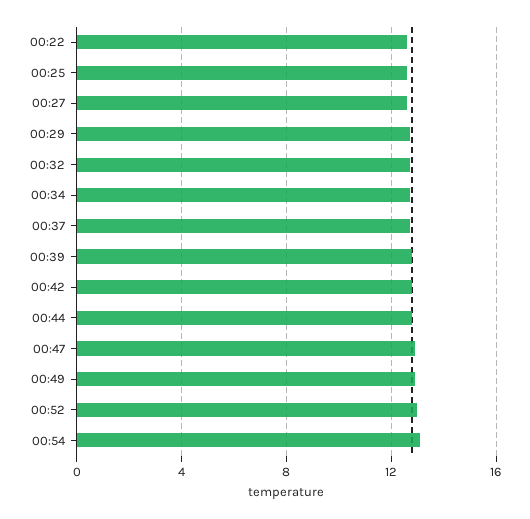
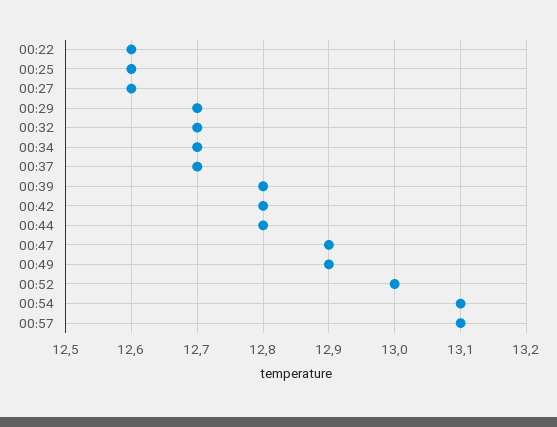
00:57: none -> 13.1

